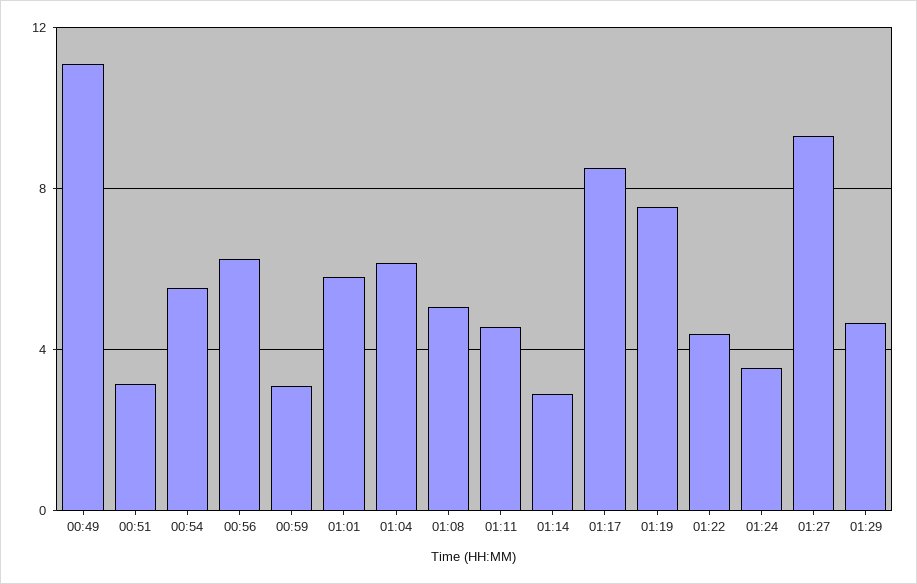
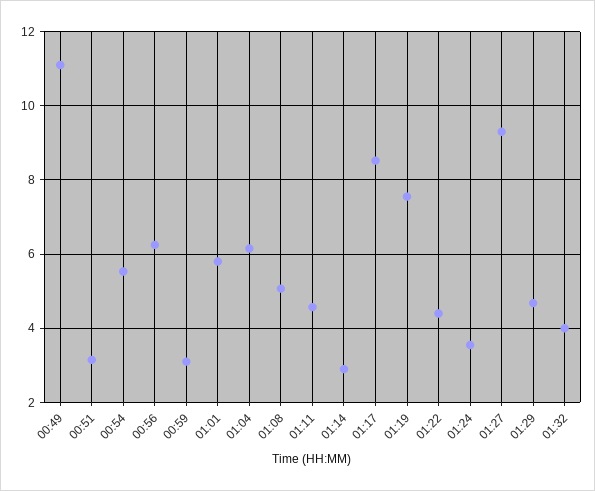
01:32: none -> 4

